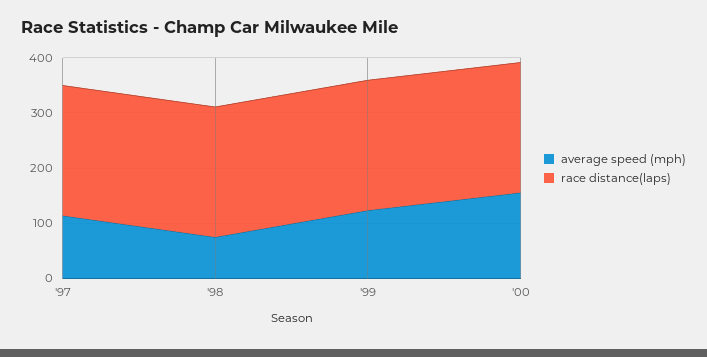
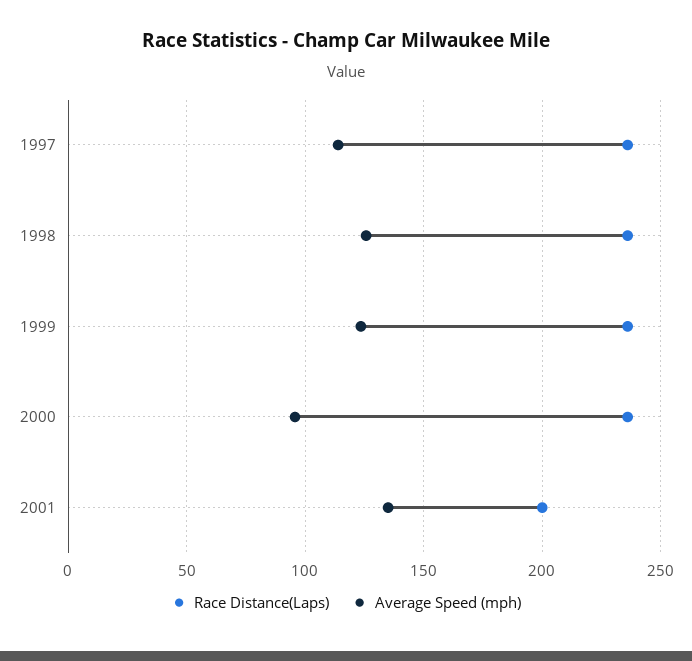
average speed (mph), '98: 80 -> 125
average speed (mph), '00: 160 -> 95
race distance(laps), 2001: none -> 200
average speed (mph), 2001: none -> 135

